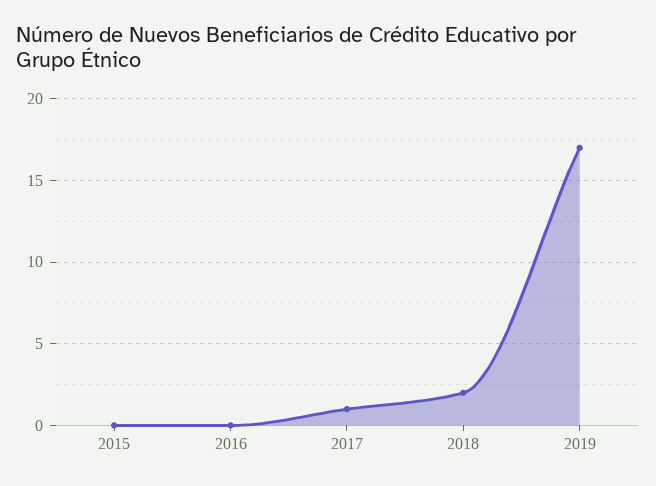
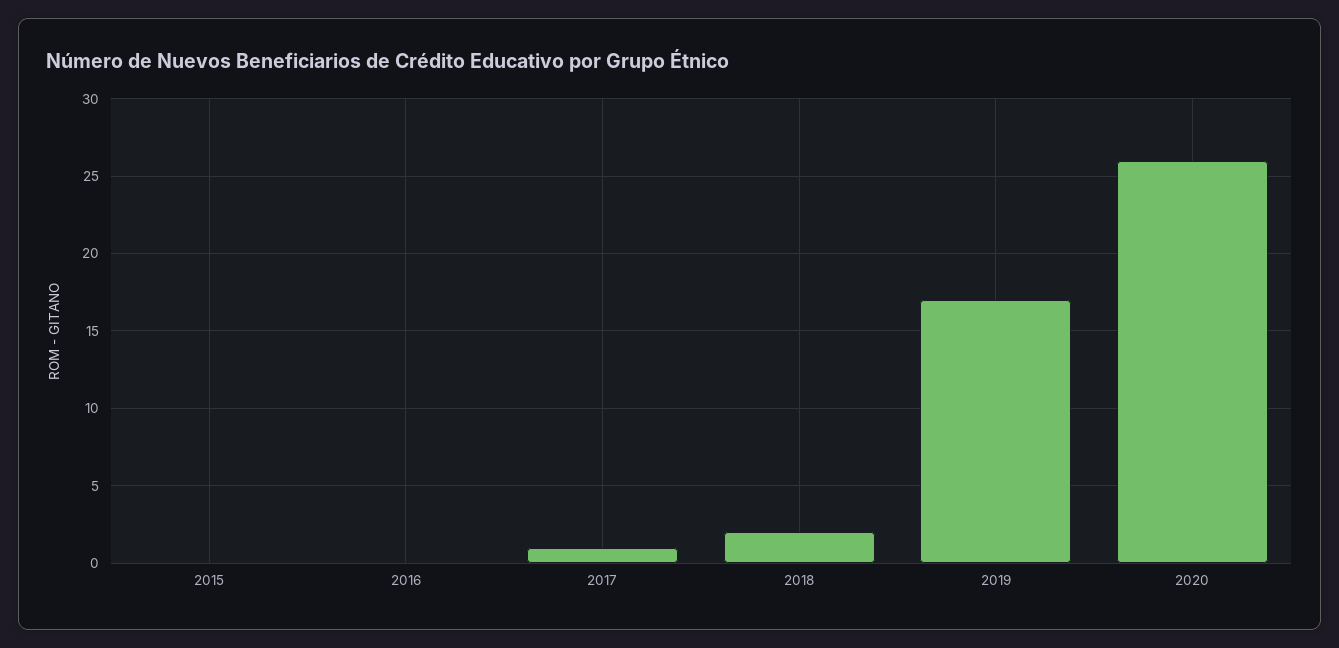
2020: none -> 26

